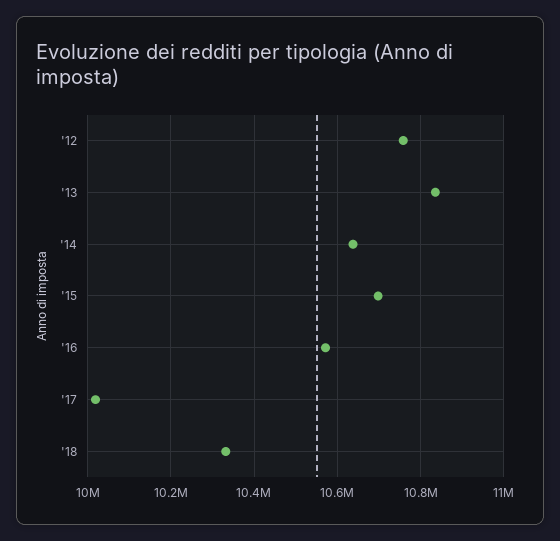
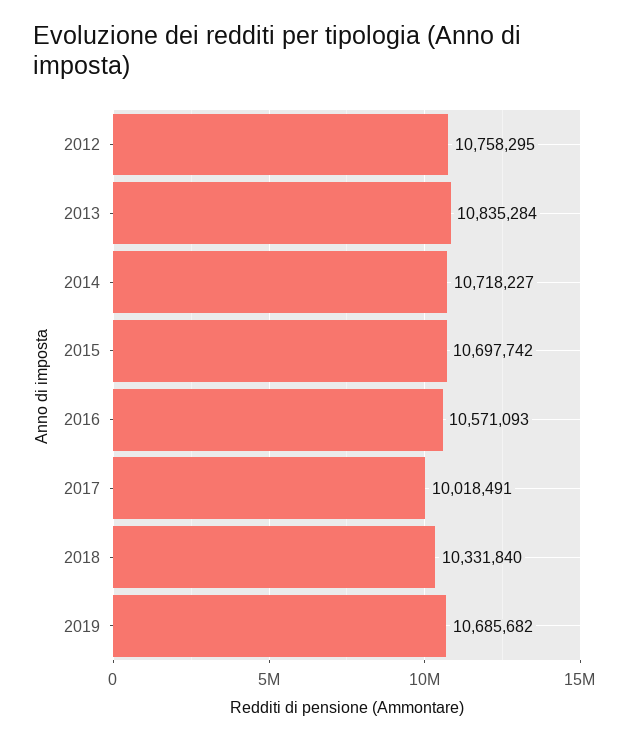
'14: 10640000 -> 10718227
2019: none -> 10685682

